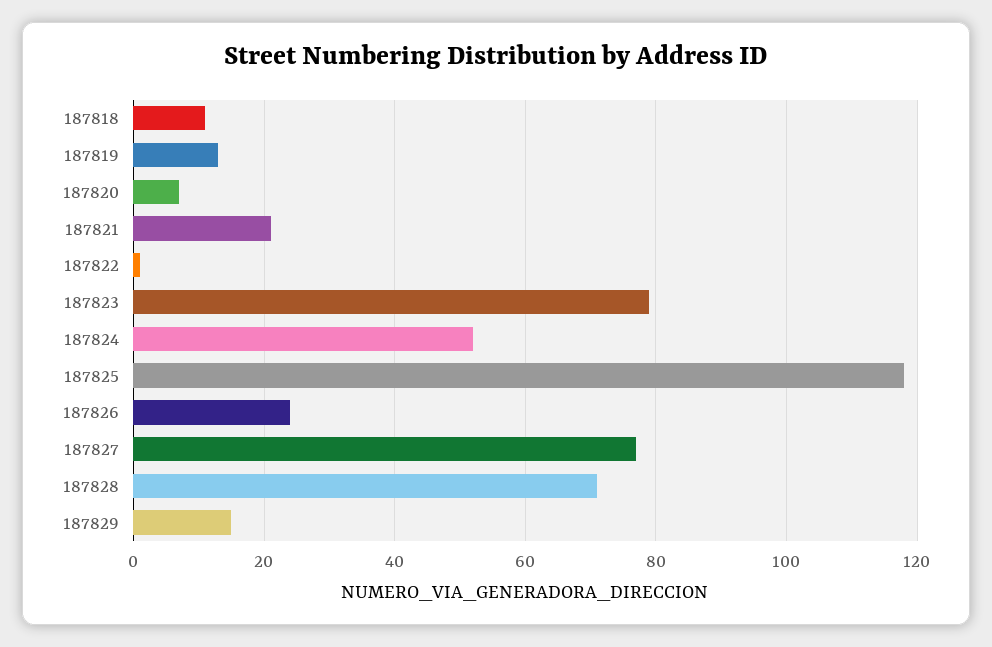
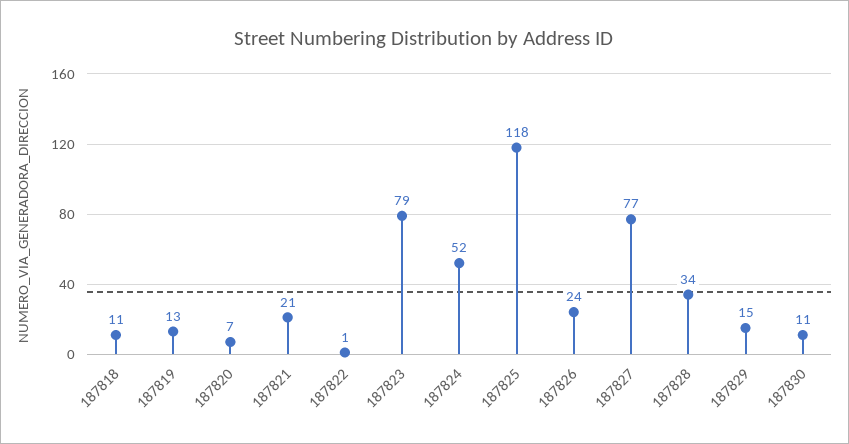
187828: 70 -> 34
187830: none -> 11

